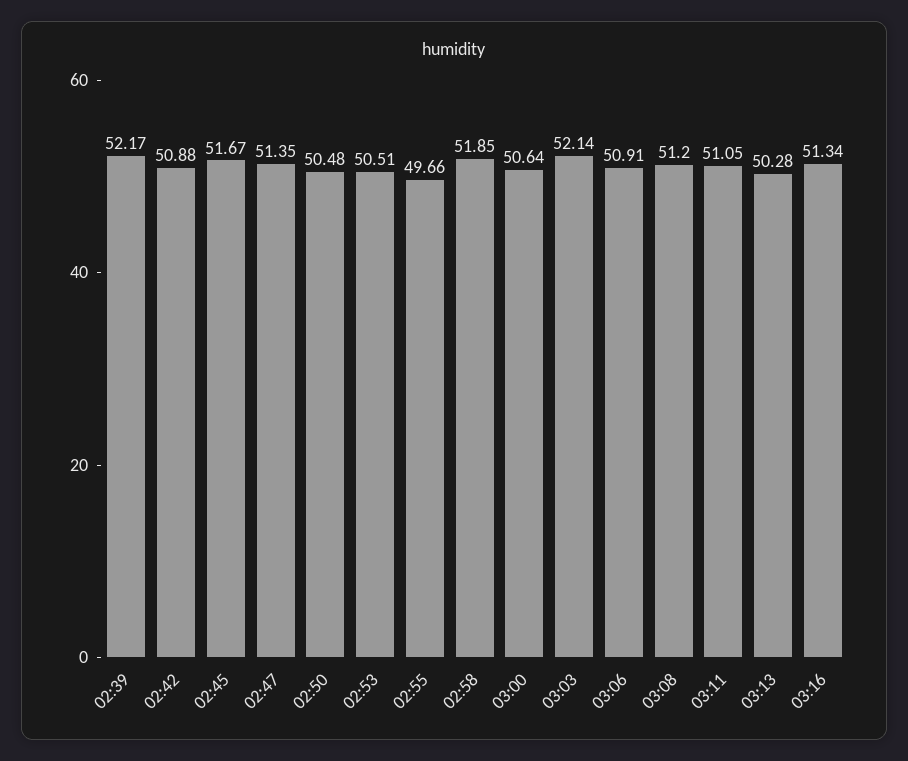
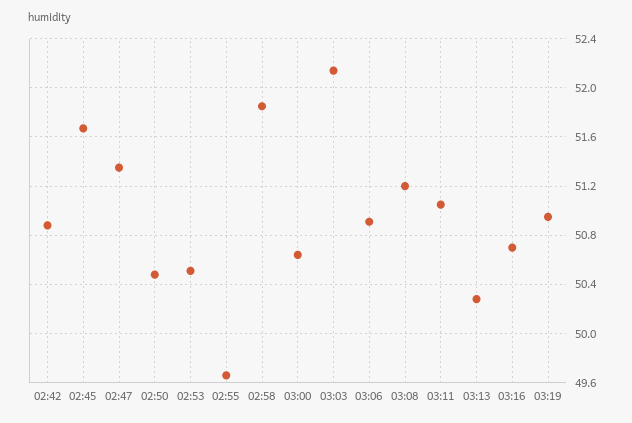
02:39: 52.17 -> none
03:16: 51.34 -> 50.7
03:19: none -> 50.95

